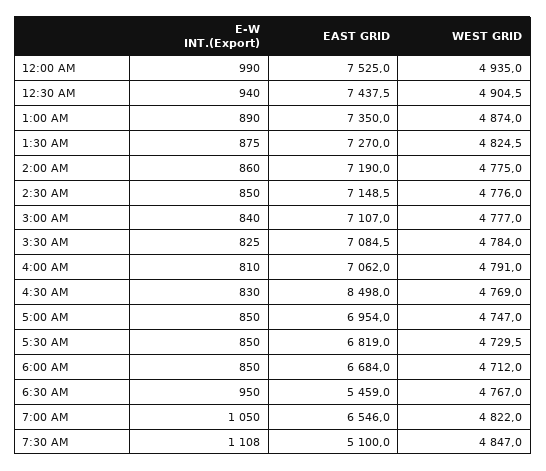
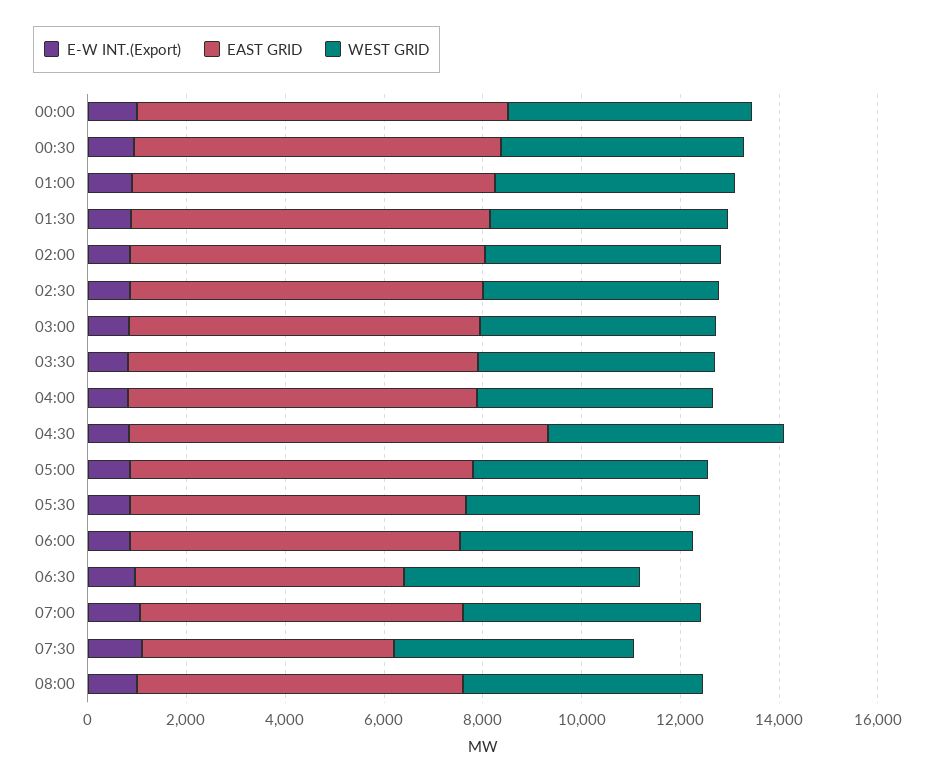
E-W INT.(Export), 08:00: none -> 1000
EAST GRID, 08:00: none -> 6500
WEST GRID, 08:00: none -> 5000

